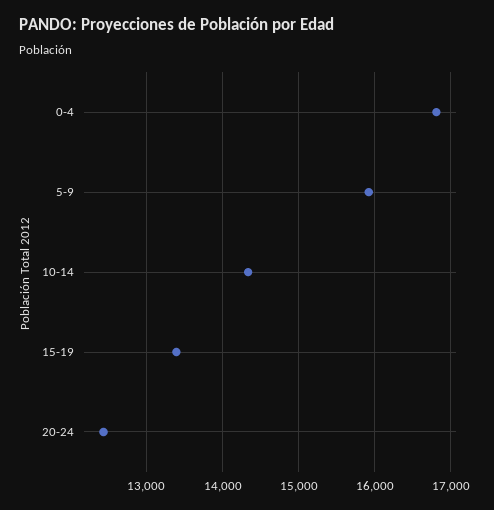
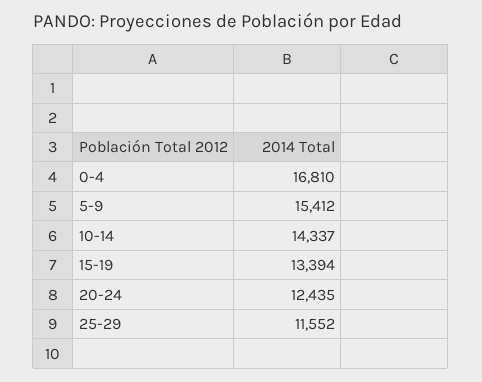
5-9: 15900 -> 15412
25-29: none -> 11552

